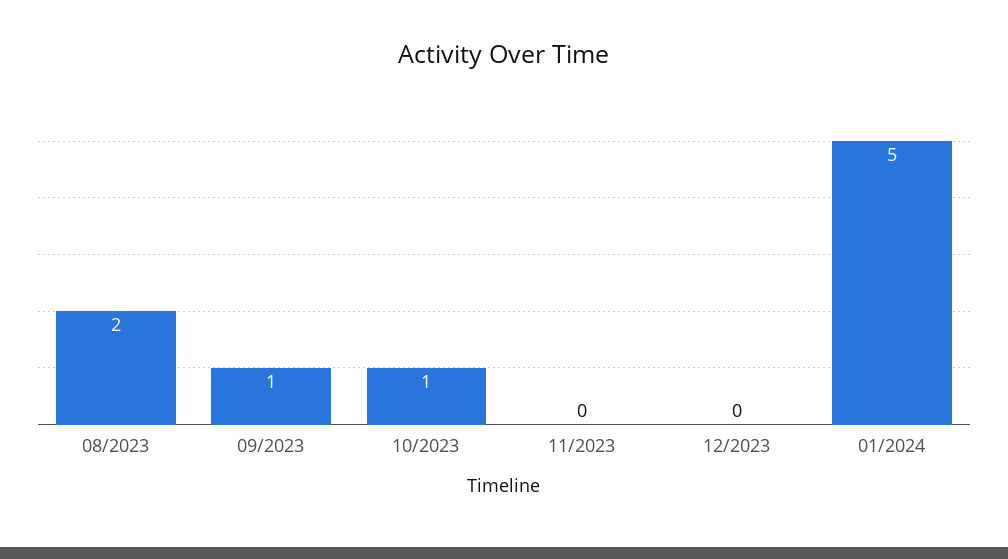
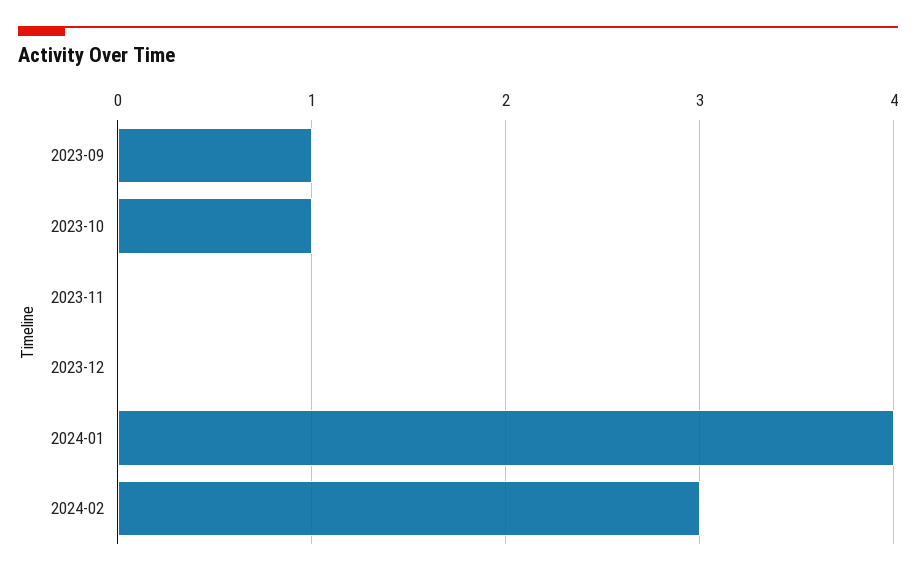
08/2023: 2 -> none
01/2024: 5 -> 4
2024-02: none -> 3

